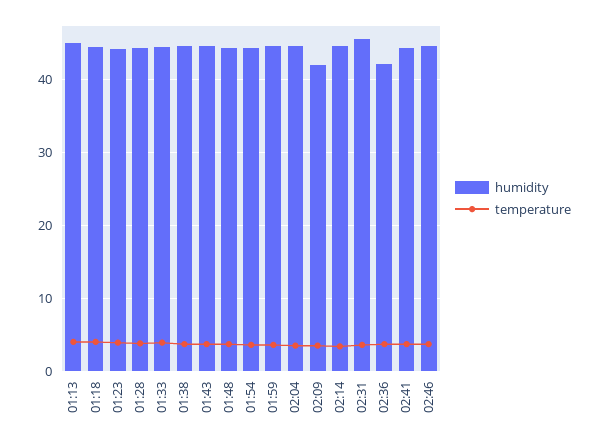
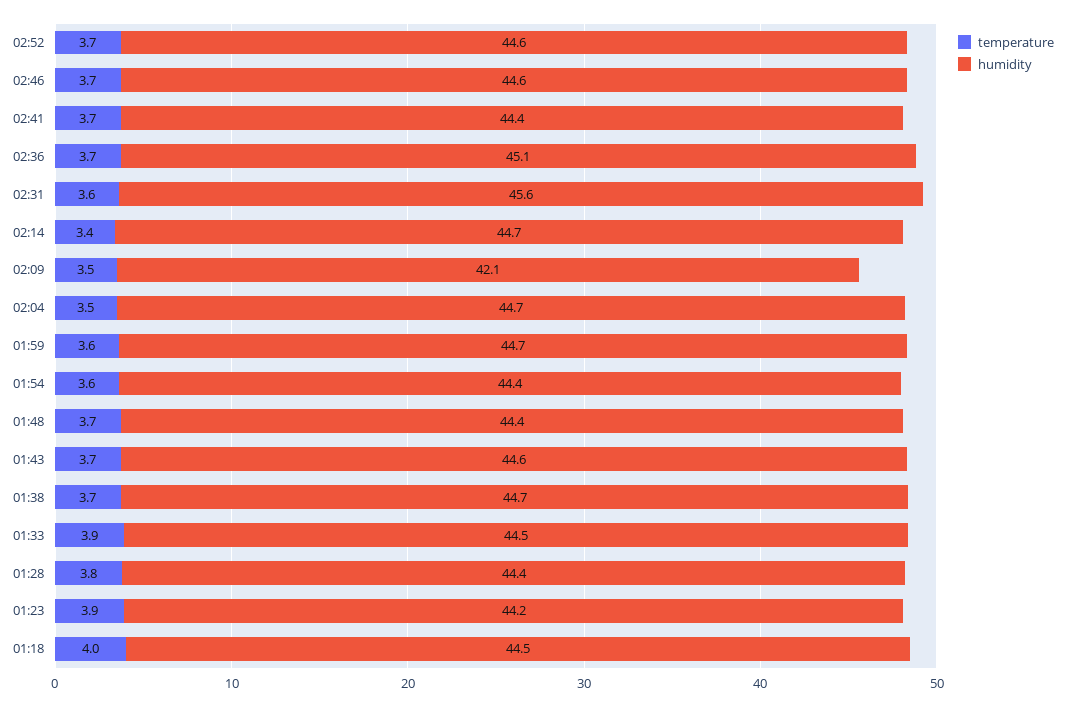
humidity, 01:13: 45 -> none
temperature, 01:13: 4 -> none
humidity, 02:36: 42 -> 45.1
temperature, 02:52: none -> 3.7
humidity, 02:52: none -> 44.6

